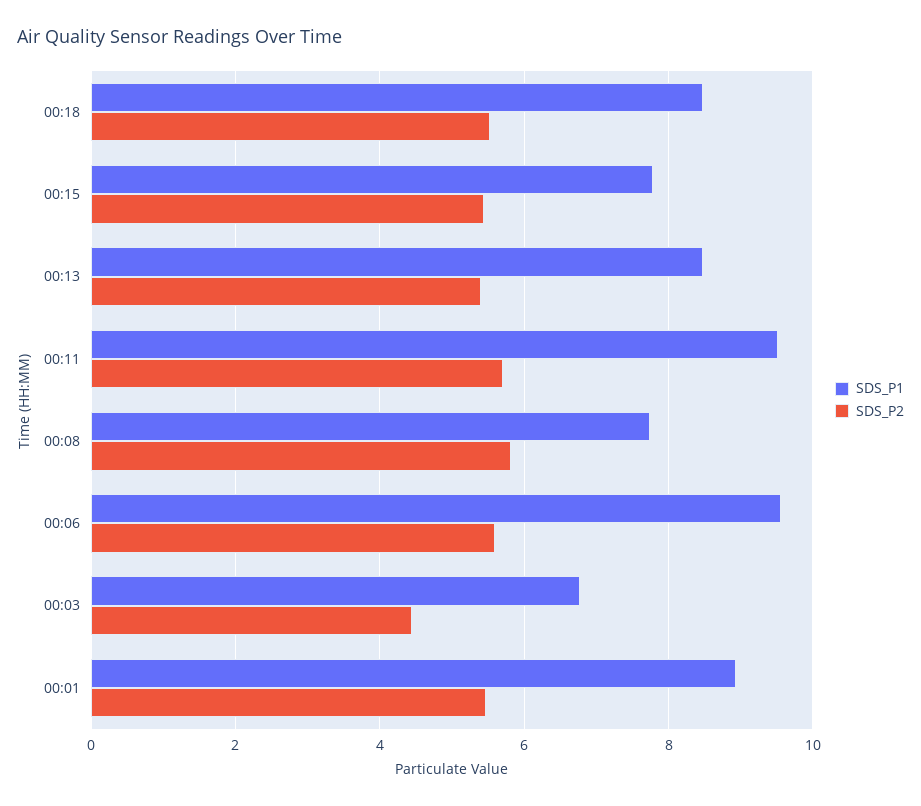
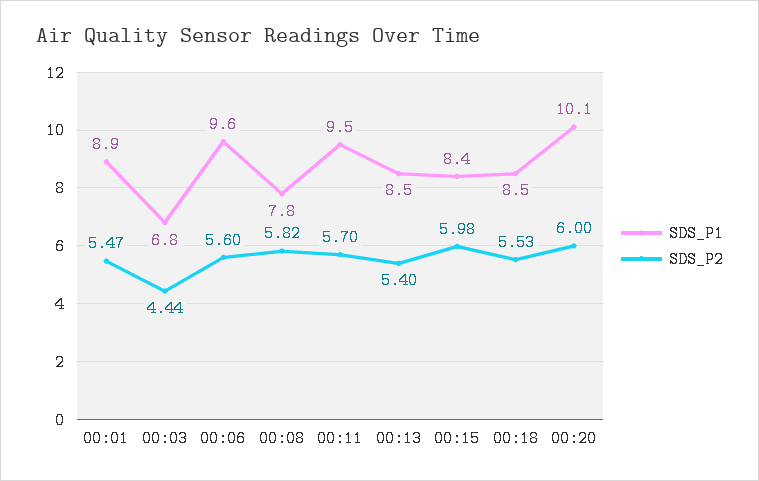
SDS_P1, 00:15: 7.8 -> 8.4
SDS_P2, 00:15: 5.4 -> 5.98
SDS_P1, 00:20: none -> 10.1
SDS_P2, 00:20: none -> 6

